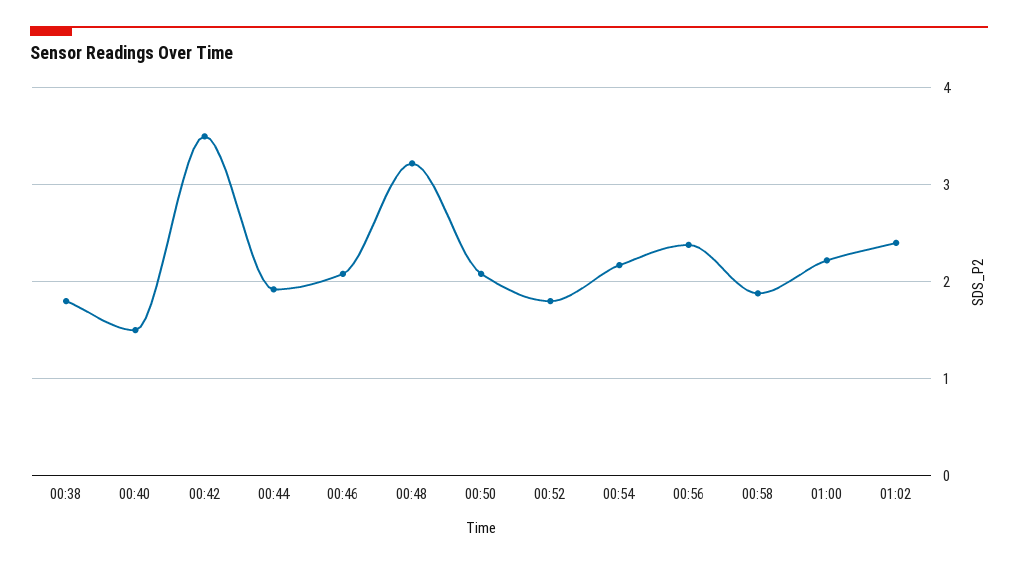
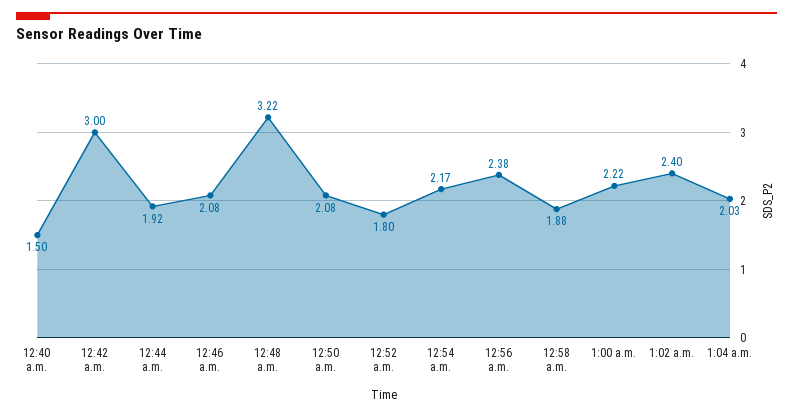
00:38: 1.8 -> none
00:42: 3.5 -> 3
1:04 a.m.: none -> 2.03

